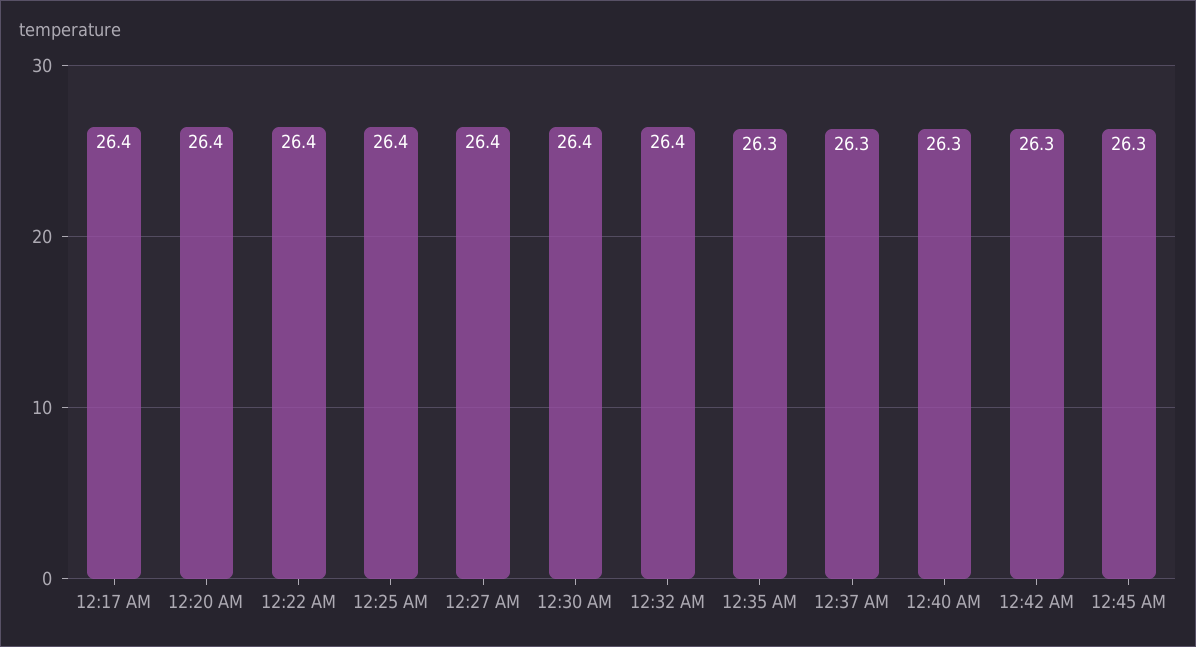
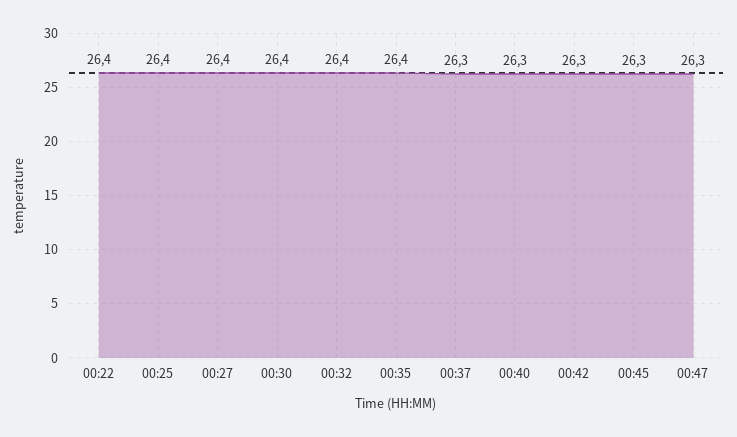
12:17 AM: 26.4 -> none
12:20 AM: 26.4 -> none
12:35 AM: 26.3 -> 26.4
00:47: none -> 26.3

